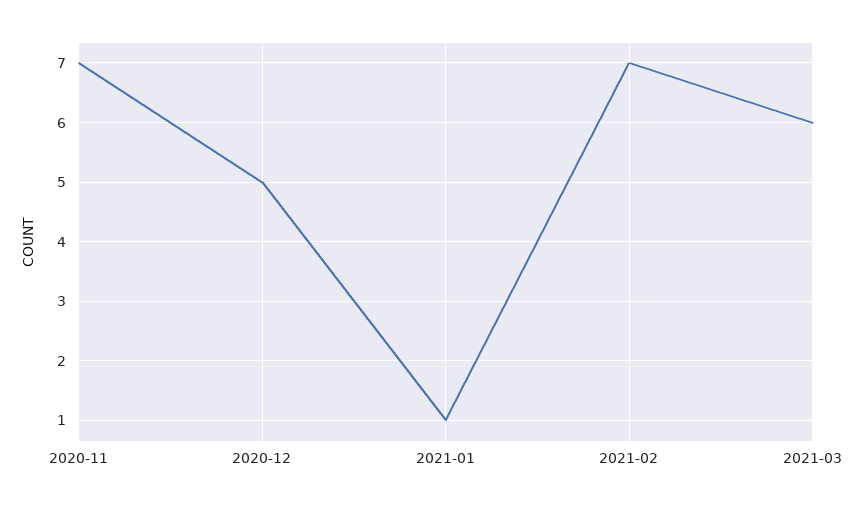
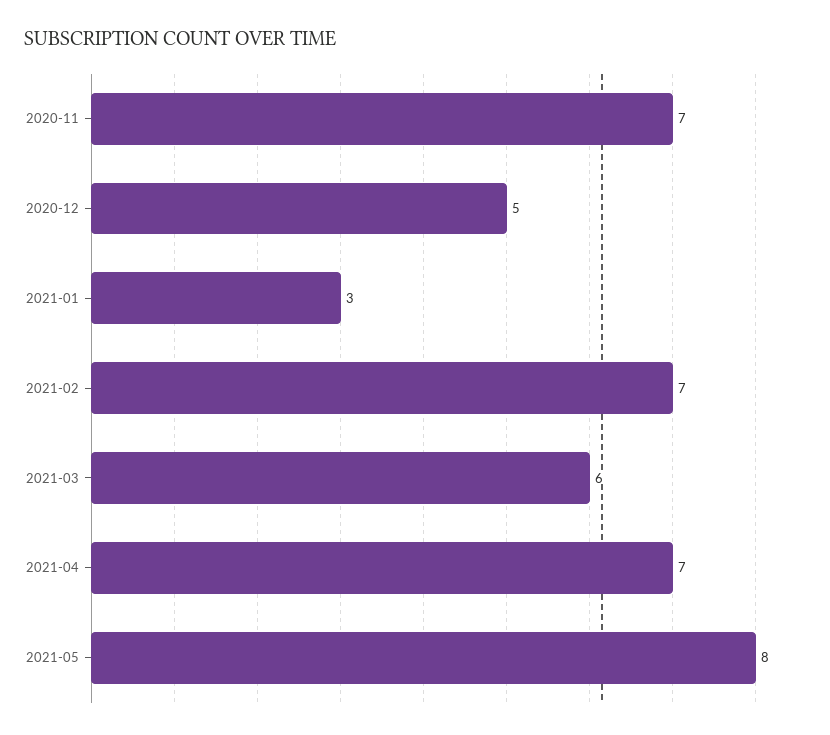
2021-01: 1 -> 3
2021-04: none -> 7
2021-05: none -> 8

